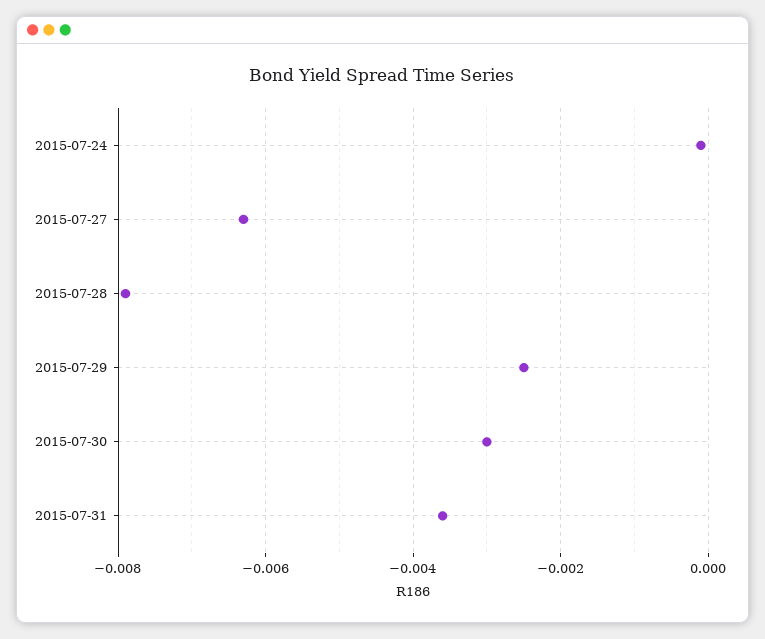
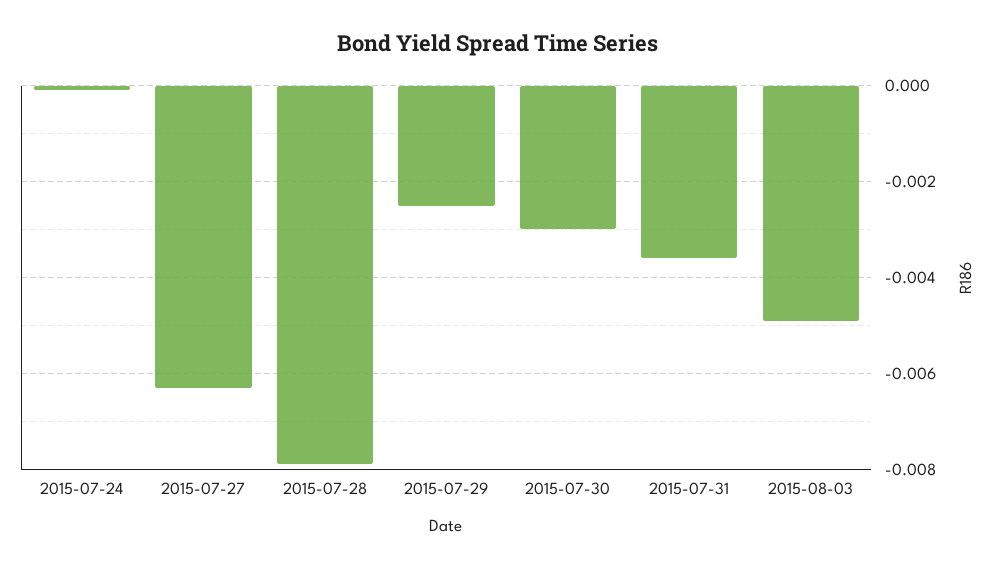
2015-08-03: none -> -0.005

